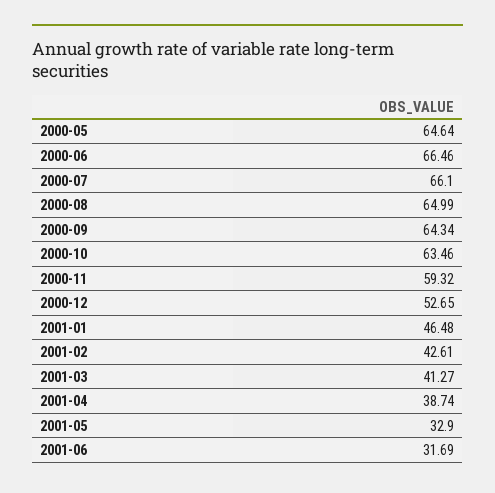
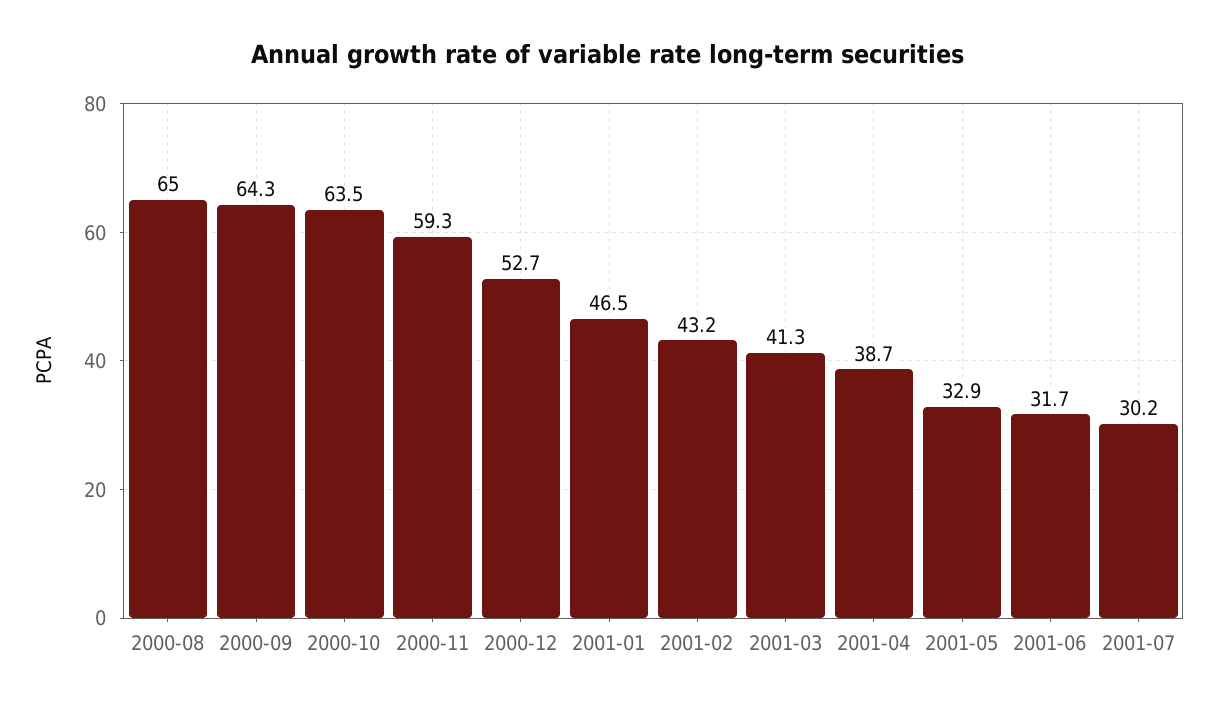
2000-05: 64.64 -> none
2000-06: 66.46 -> none
2000-07: 66.1 -> none
2001-02: 42.61 -> 43.2
2001-07: none -> 30.2

